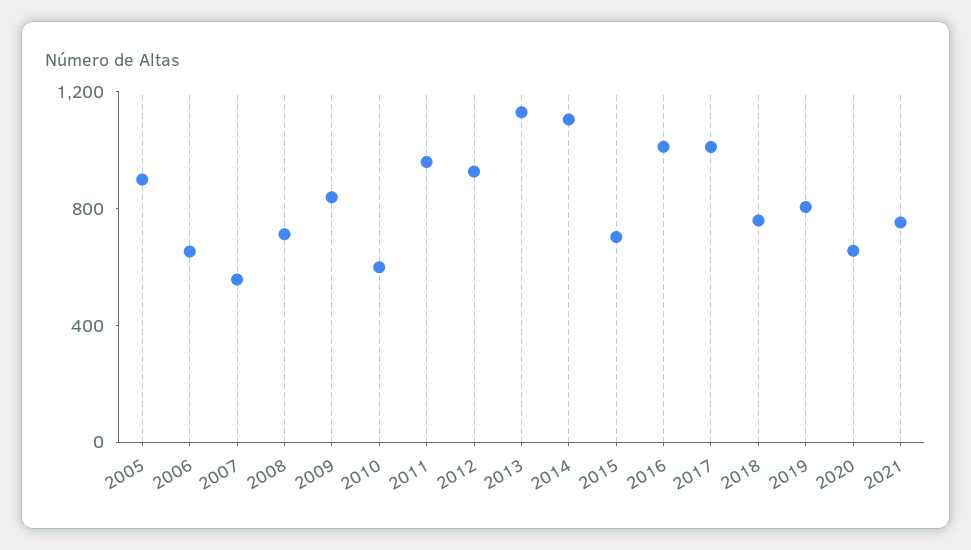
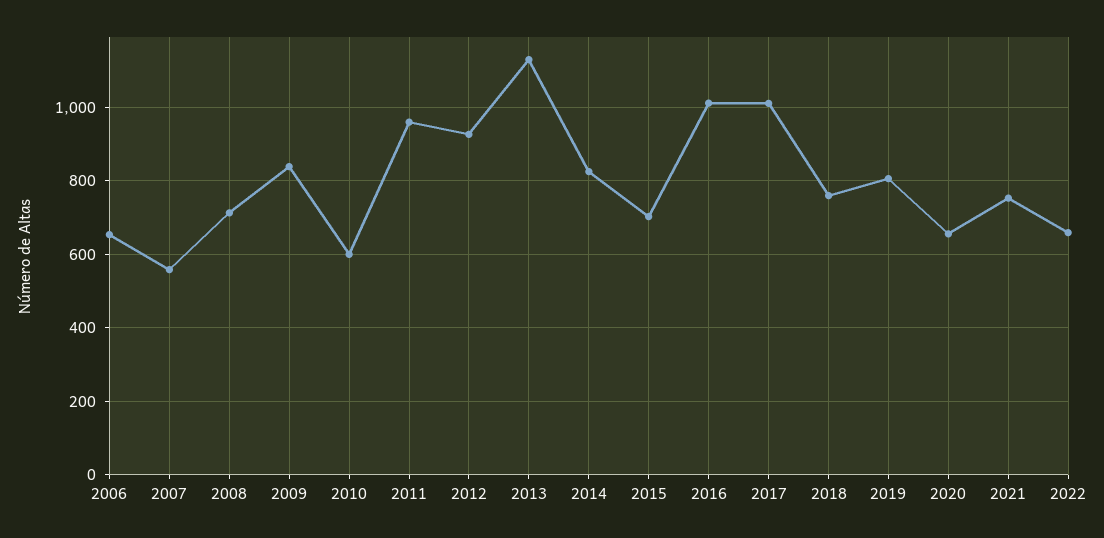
2005: 900 -> none
2014: 1100 -> 820
2022: none -> 660

